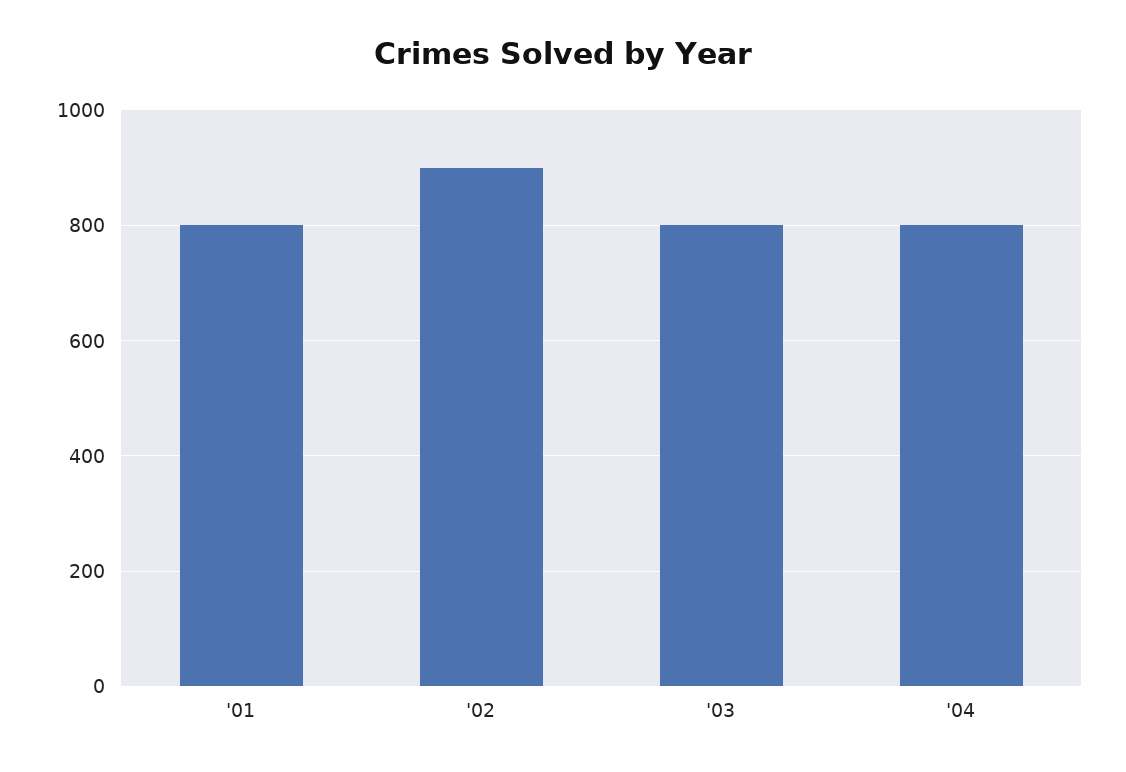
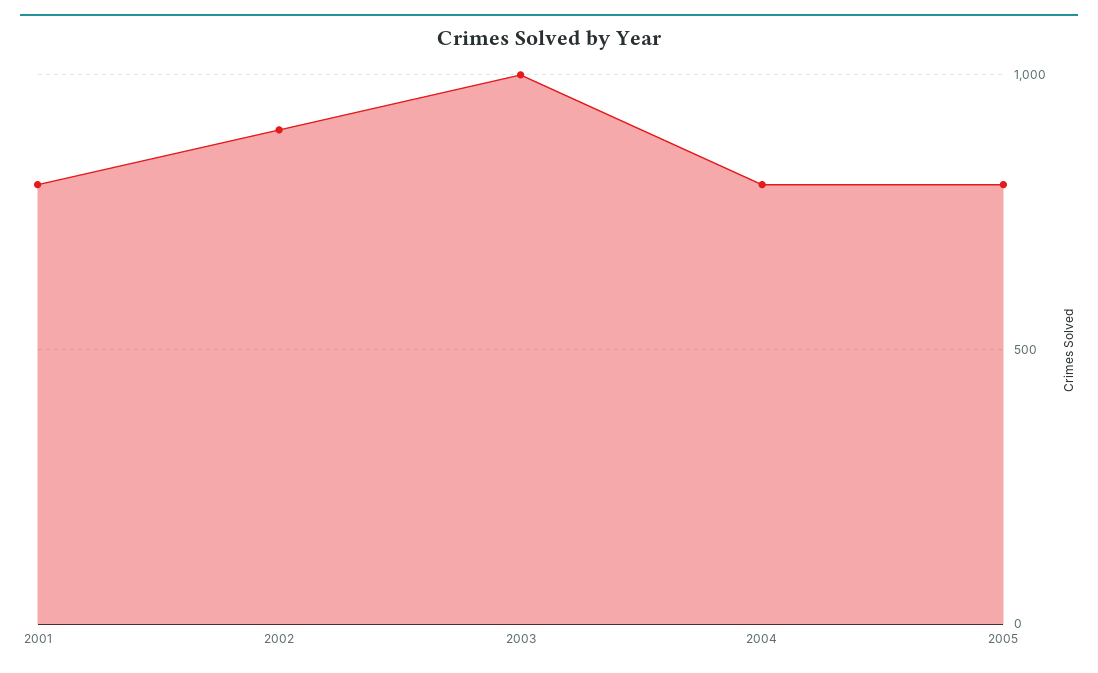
'03: 800 -> 1000
2005: none -> 800

